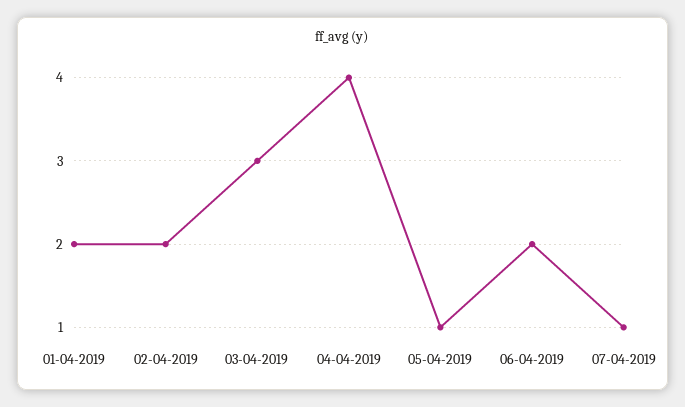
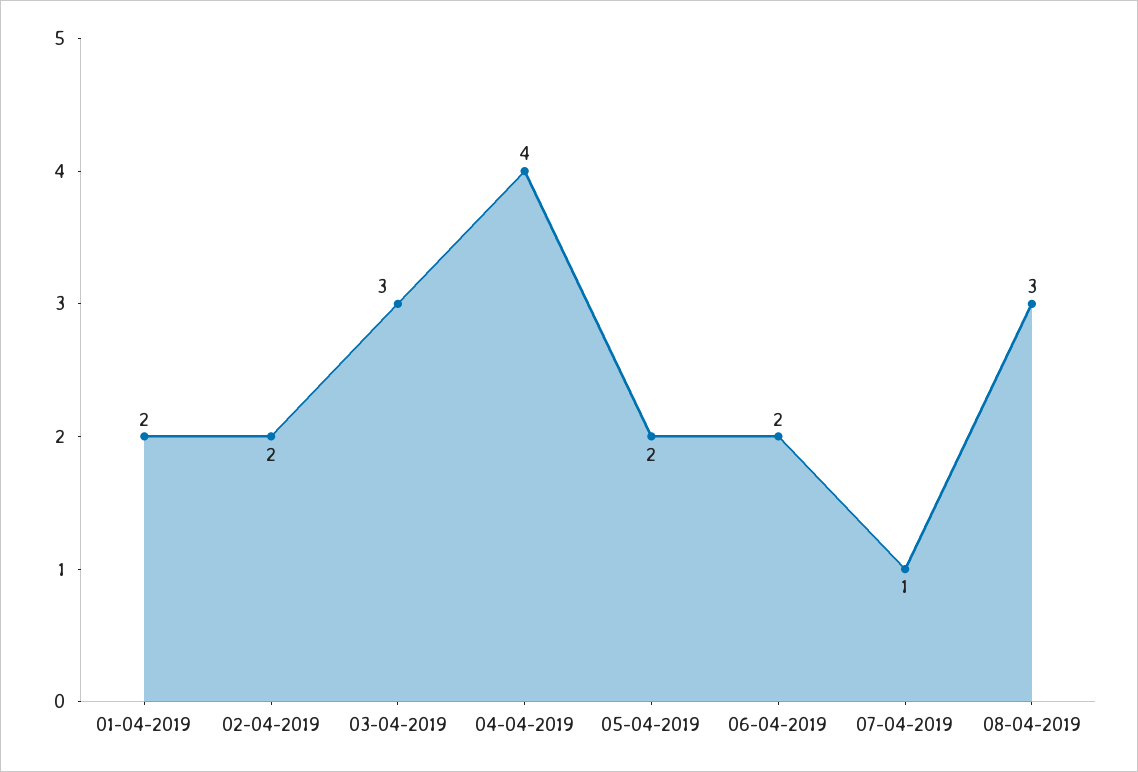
05-04-2019: 1 -> 2
08-04-2019: none -> 3

